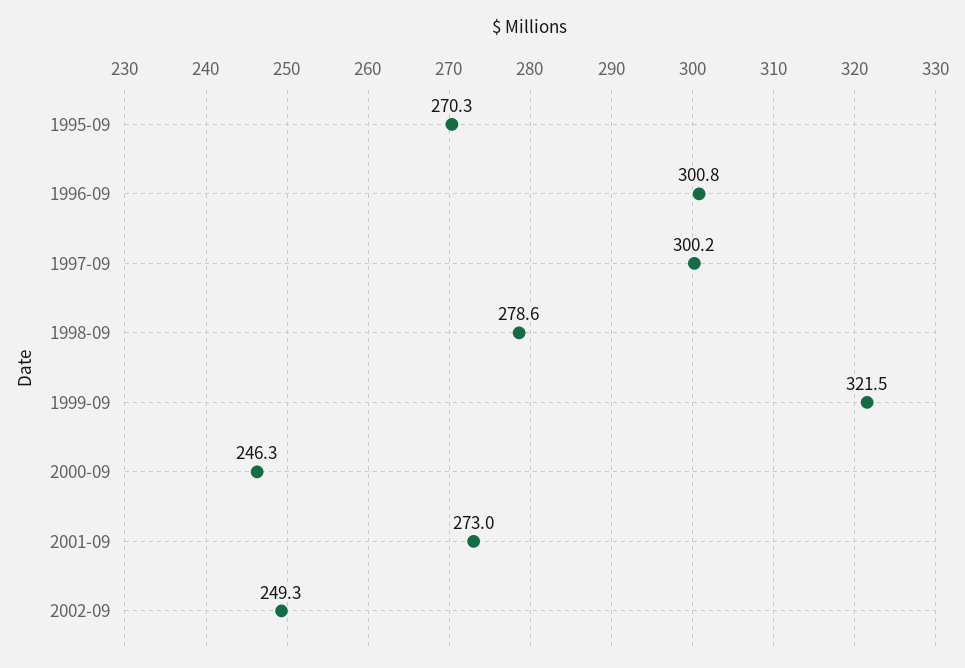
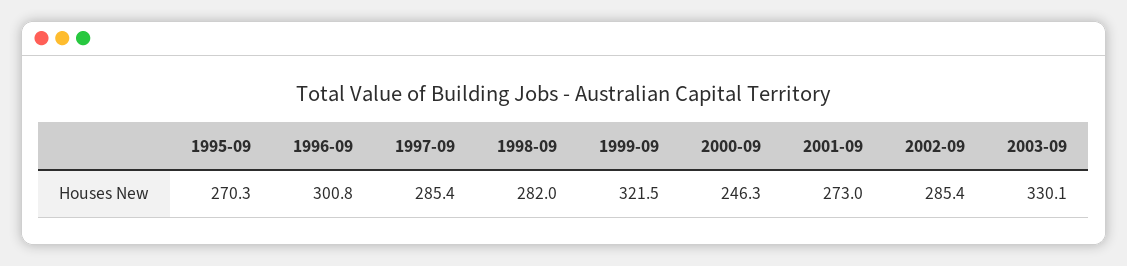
1997-09: 300.2 -> 285.4
1998-09: 278.6 -> 282
2002-09: 249.3 -> 285.4
2003-09: none -> 330.1

